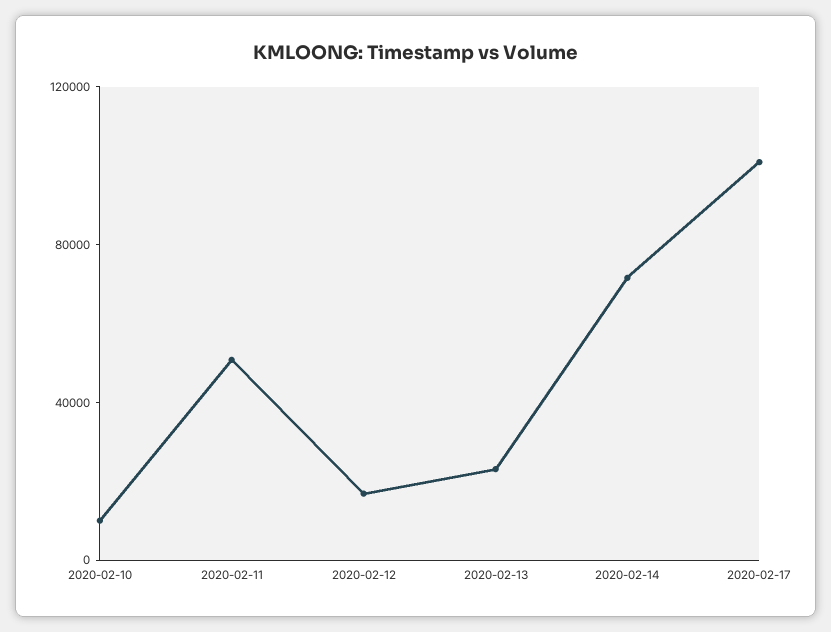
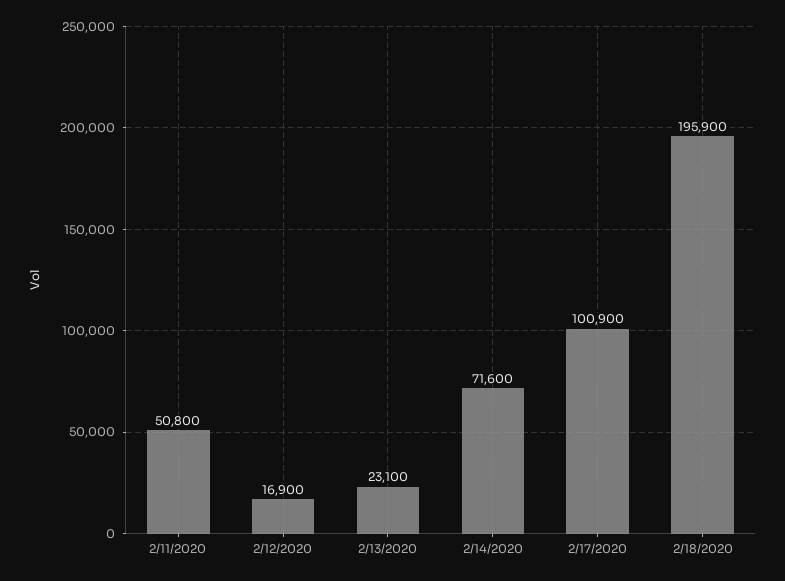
2020-02-10: 10000 -> none
2/18/2020: none -> 195900

